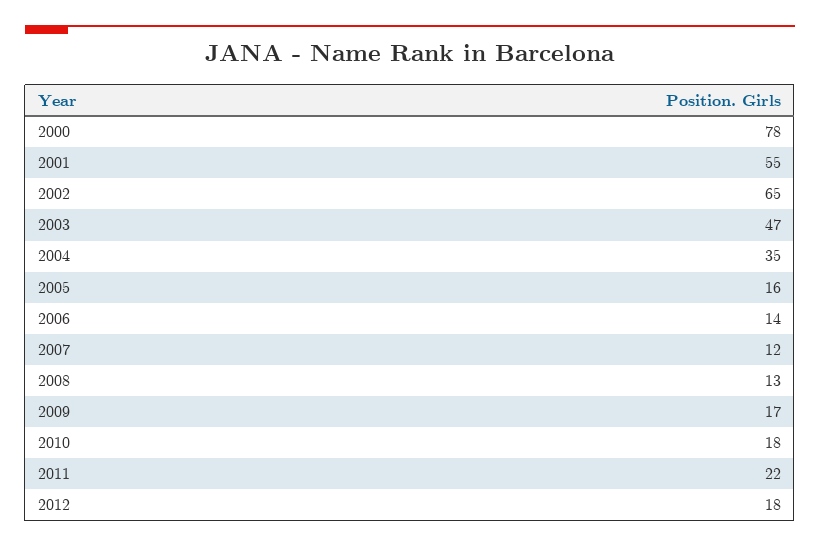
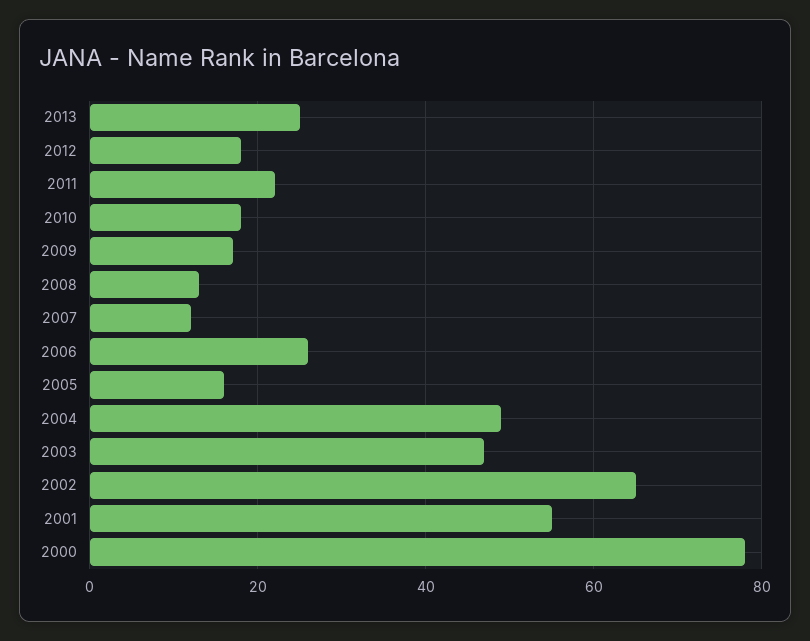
2004: 35 -> 50
2006: 14 -> 25
2013: none -> 25

